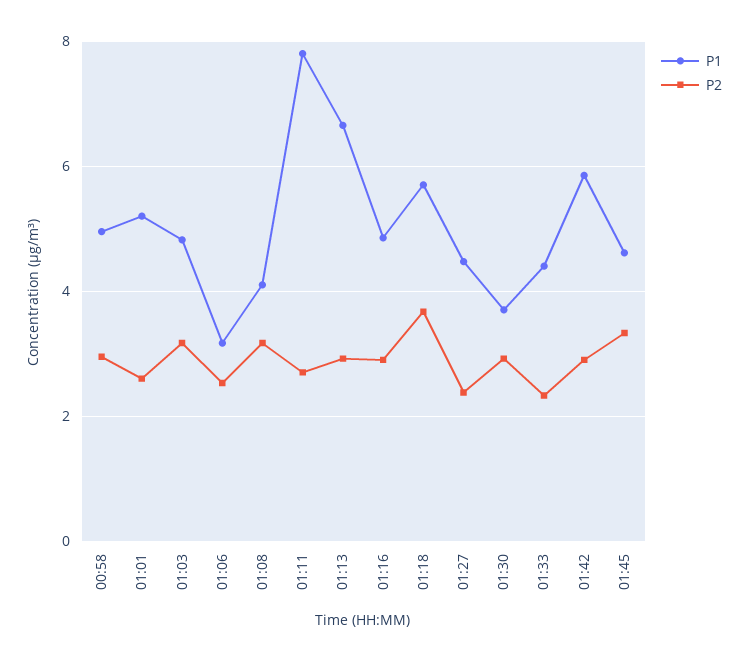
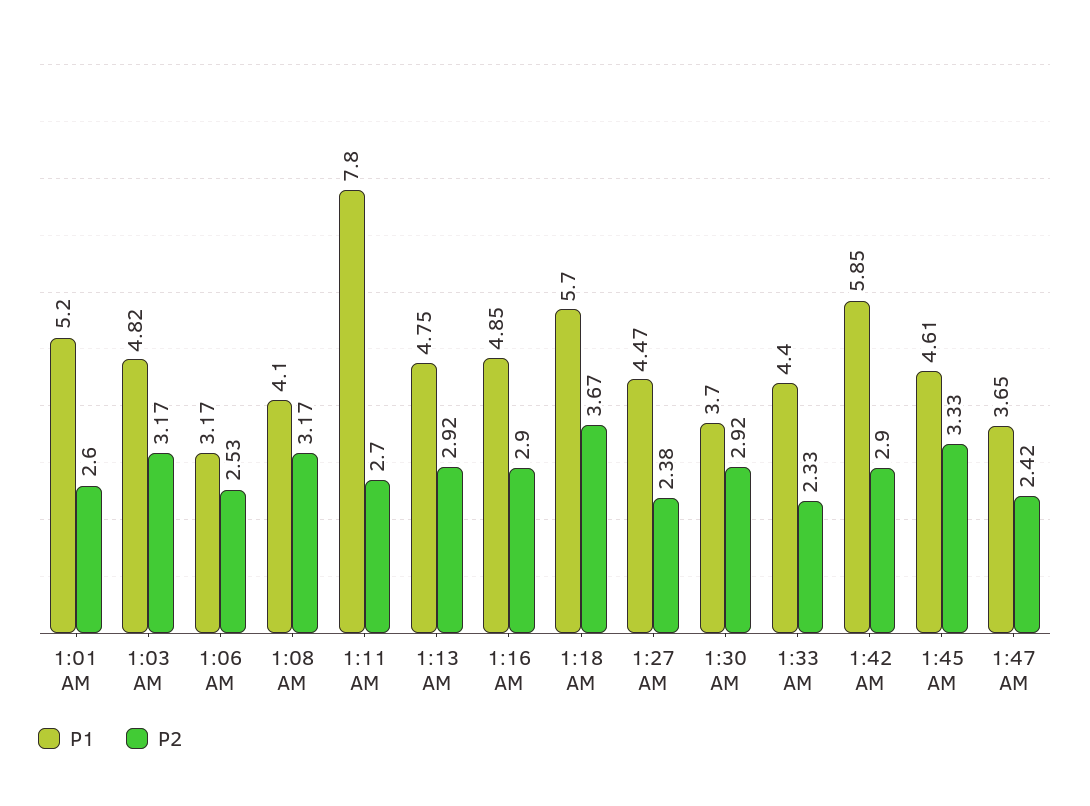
P1, 00:58: 5 -> none
P2, 00:58: 3 -> none
P1, 01:13: 6.6 -> 4.75
P1, 1:47 AM: none -> 3.65
P2, 1:47 AM: none -> 2.42

